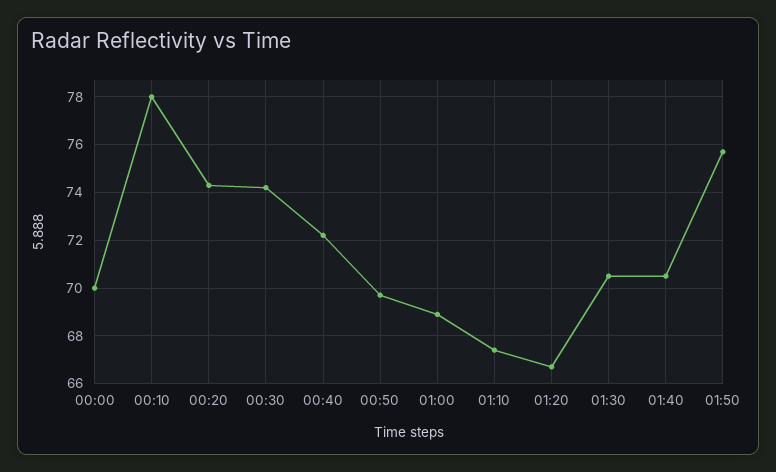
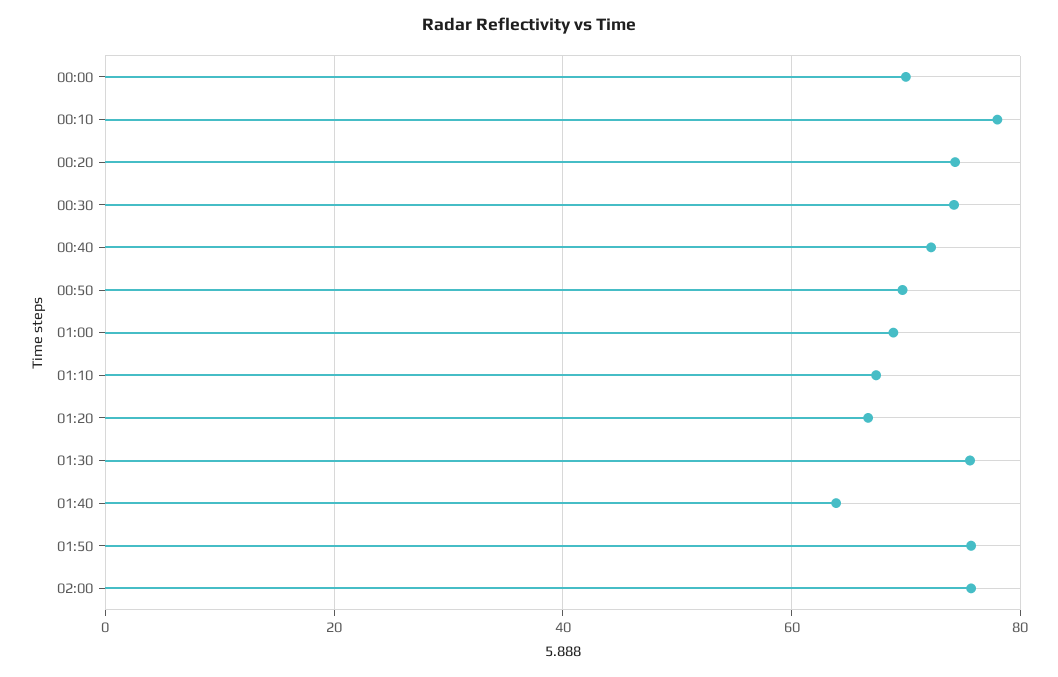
01:30: 70.5 -> 76
01:40: 70.5 -> 64
02:00: none -> 76

